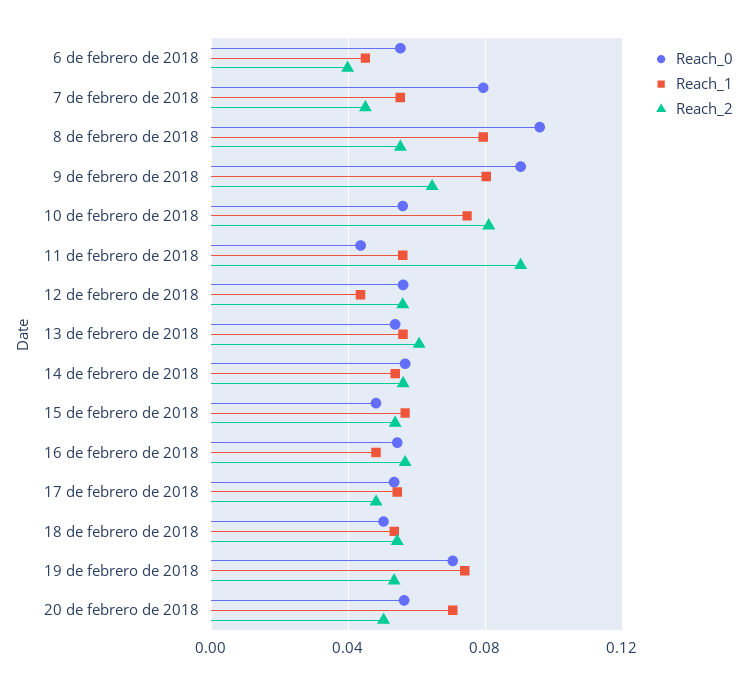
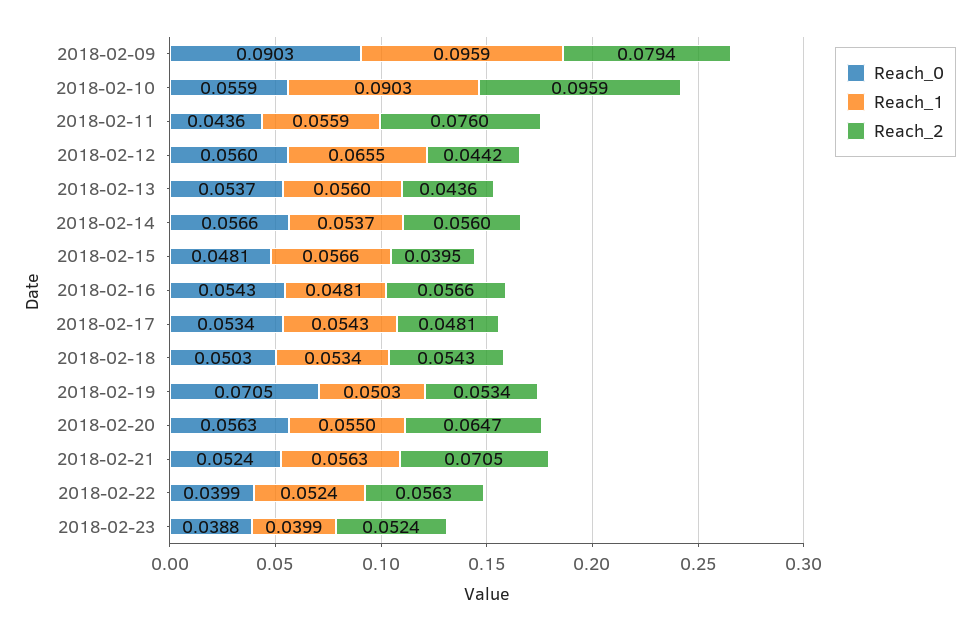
Reach_0, 6 de febrero de 2018: 0.055 -> none
Reach_1, 6 de febrero de 2018: 0.045 -> none
Reach_2, 6 de febrero de 2018: 0.04 -> none
Reach_0, 7 de febrero de 2018: 0.08 -> none
Reach_1, 7 de febrero de 2018: 0.055 -> none
Reach_2, 7 de febrero de 2018: 0.045 -> none
Reach_0, 8 de febrero de 2018: 0.095 -> none
Reach_1, 8 de febrero de 2018: 0.08 -> none
Reach_2, 8 de febrero de 2018: 0.055 -> none
Reach_1, 9 de febrero de 2018: 0.08 -> 0.0959
Reach_2, 9 de febrero de 2018: 0.065 -> 0.0794
Reach_1, 10 de febrero de 2018: 0.075 -> 0.0903
Reach_2, 10 de febrero de 2018: 0.08 -> 0.0959
Reach_2, 11 de febrero de 2018: 0.09 -> 0.076
Reach_1, 12 de febrero de 2018: 0.045 -> 0.0655
Reach_2, 12 de febrero de 2018: 0.055 -> 0.0442
Reach_2, 13 de febrero de 2018: 0.06 -> 0.0436
Reach_2, 15 de febrero de 2018: 0.055 -> 0.0395
Reach_1, 19 de febrero de 2018: 0.075 -> 0.0503
Reach_1, 20 de febrero de 2018: 0.07 -> 0.055
Reach_2, 20 de febrero de 2018: 0.05 -> 0.0647
Reach_0, 2018-02-21: none -> 0.0524
Reach_1, 2018-02-21: none -> 0.0563
Reach_2, 2018-02-21: none -> 0.0705
Reach_0, 2018-02-22: none -> 0.0399
Reach_1, 2018-02-22: none -> 0.0524
Reach_2, 2018-02-22: none -> 0.0563
Reach_0, 2018-02-23: none -> 0.0388
Reach_1, 2018-02-23: none -> 0.0399
Reach_2, 2018-02-23: none -> 0.0524

